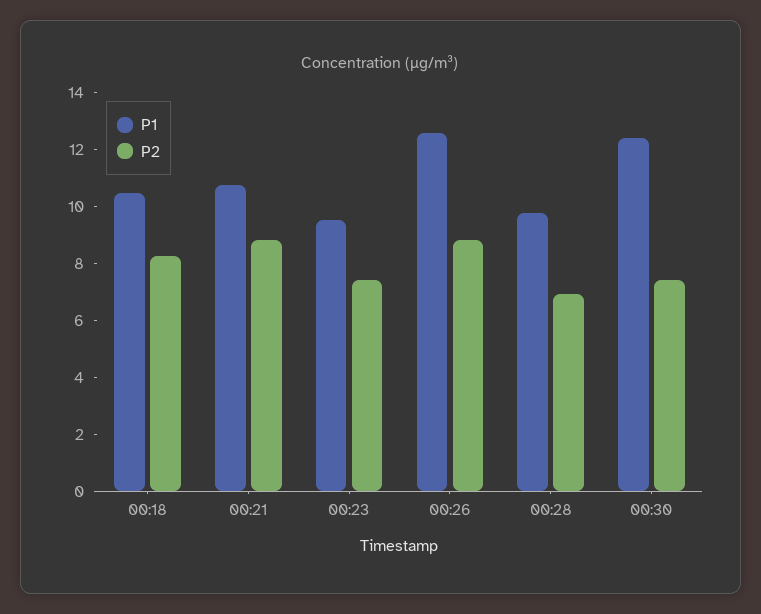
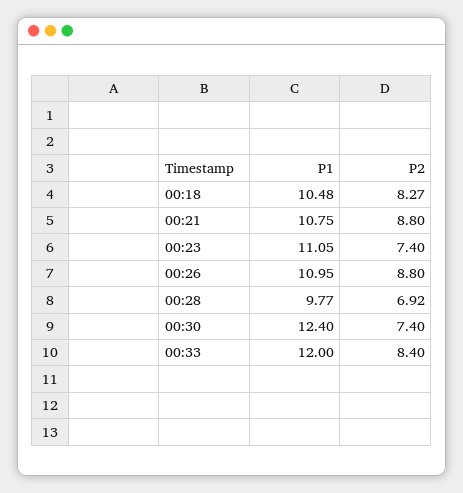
P1, 00:23: 9.5 -> 11.05
P1, 00:26: 12.5 -> 10.95
P1, 00:33: none -> 12
P2, 00:33: none -> 8.4

